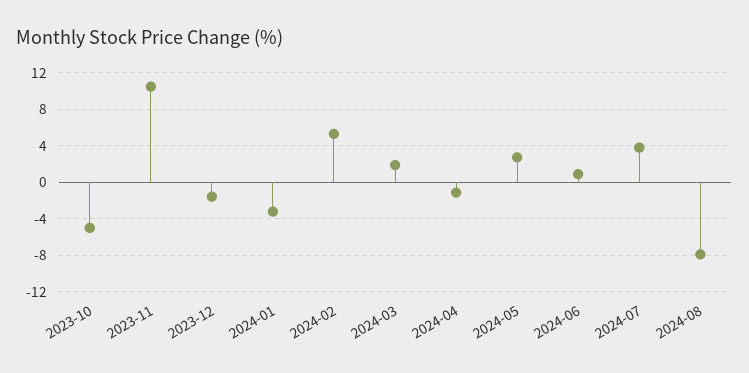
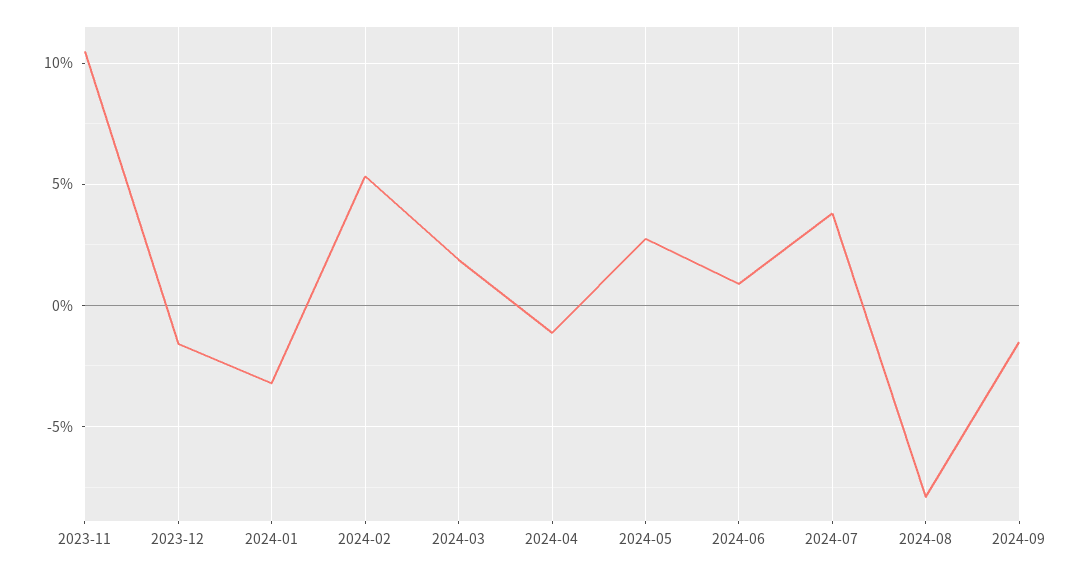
2023-10: -5 -> none
2024-09: none -> -1.5

